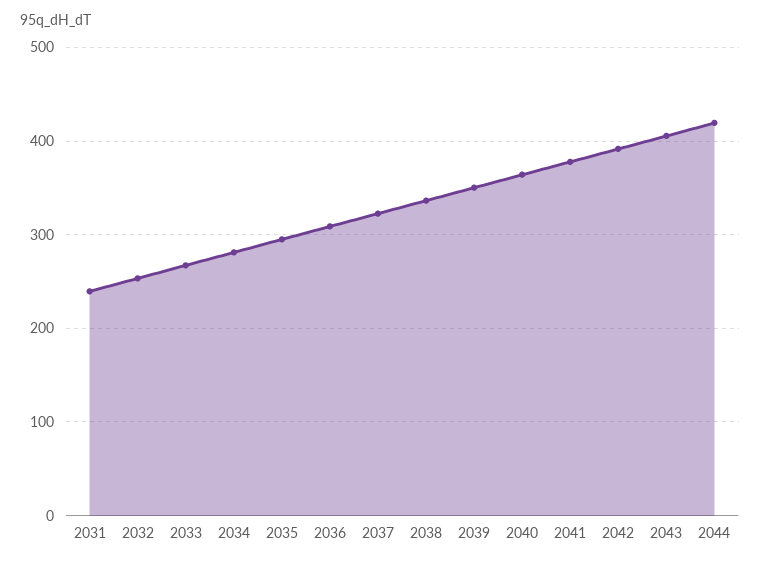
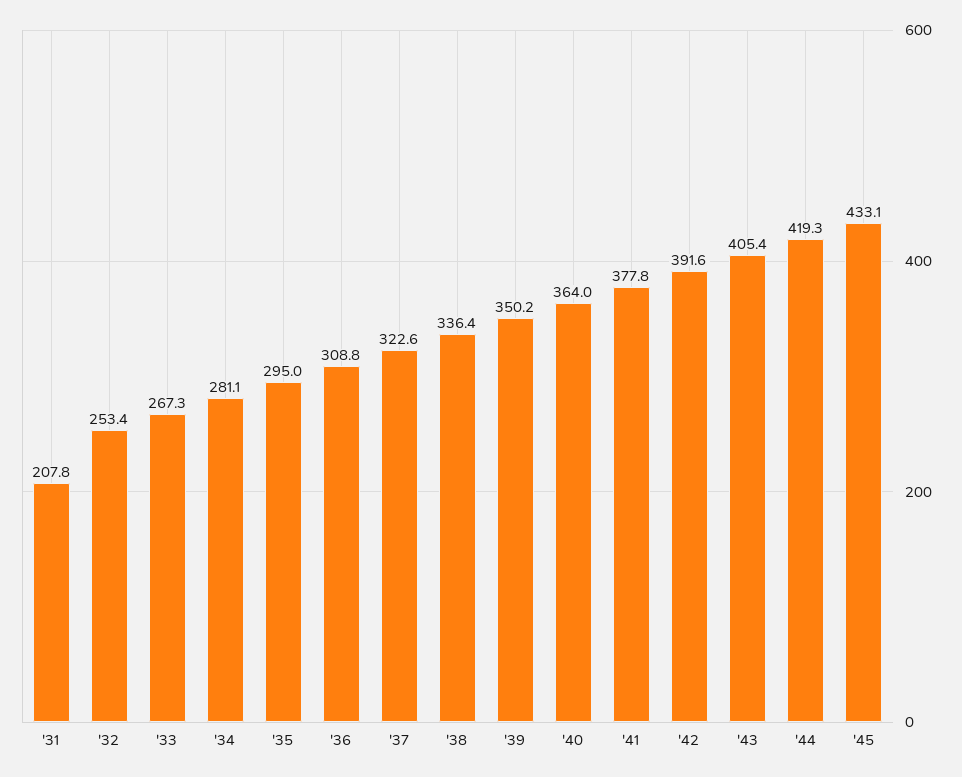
2031: 240 -> 207.8
'45: none -> 433.1

